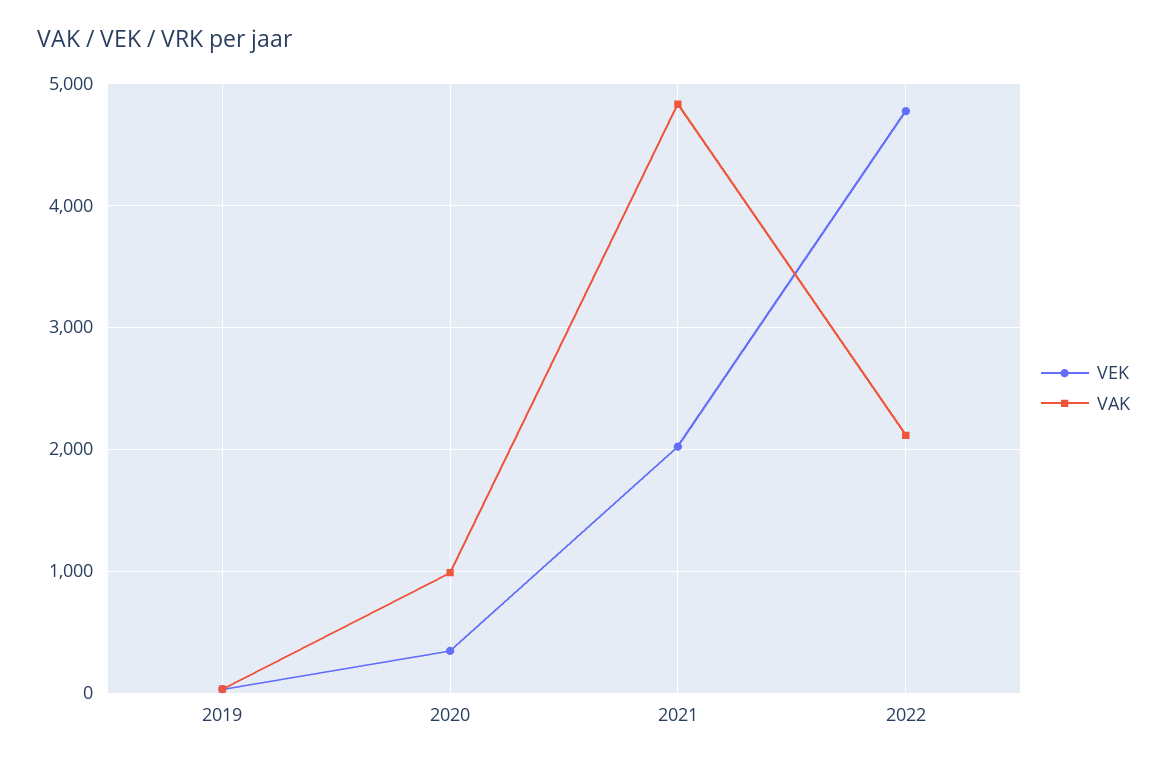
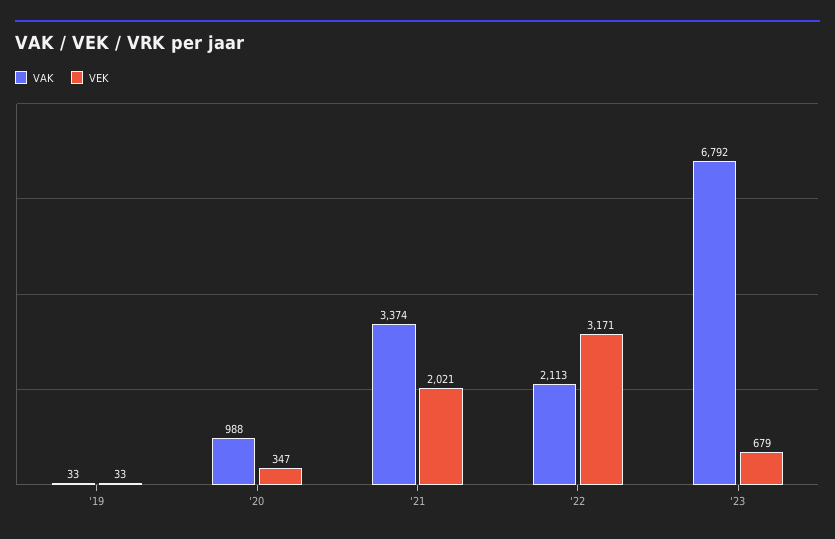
VAK, 2021: 4800 -> 3374
VEK, 2022: 4800 -> 3171
VAK, '23: none -> 6792
VEK, '23: none -> 679

